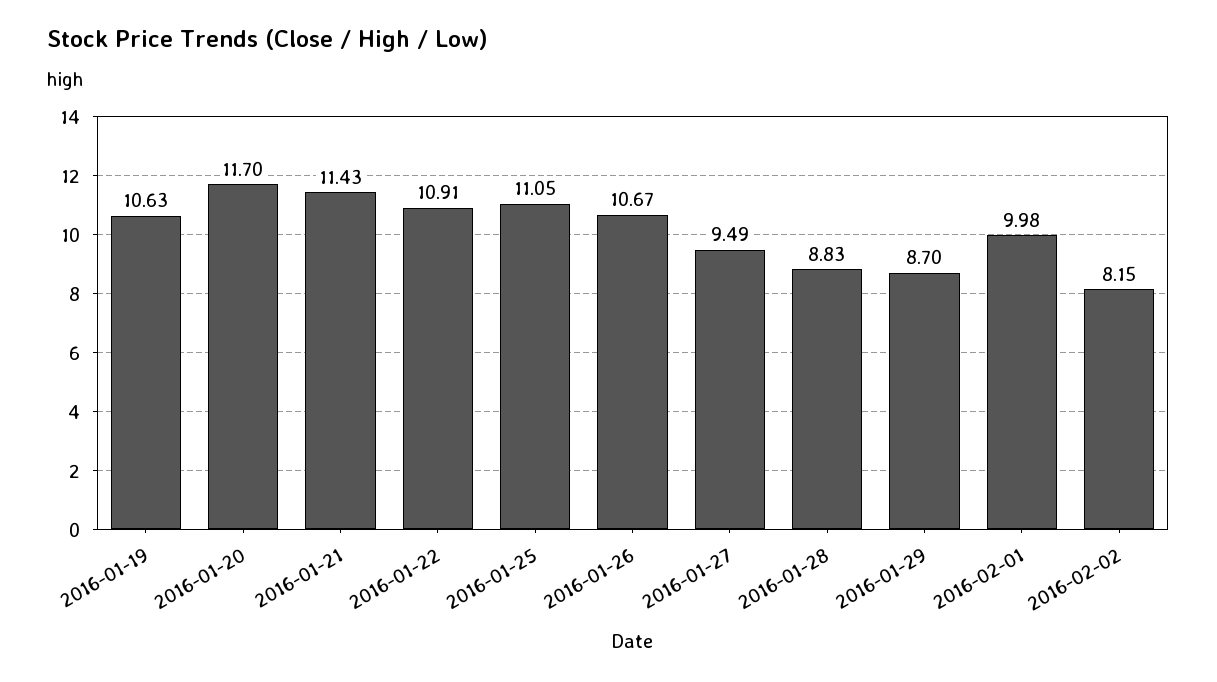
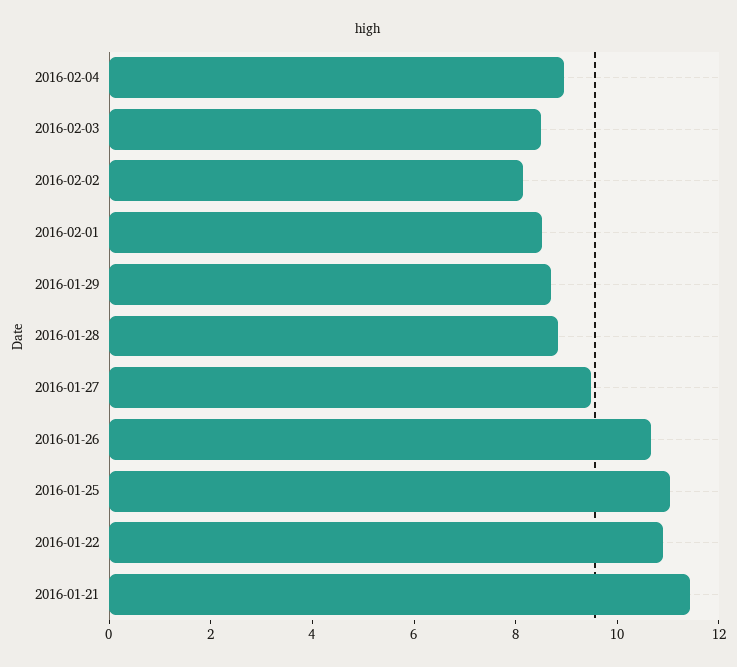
2016-01-19: 10.63 -> none
2016-01-20: 11.7 -> none
2016-02-01: 9.98 -> 8.5
2016-02-04: none -> 9
2016-02-03: none -> 8.5

